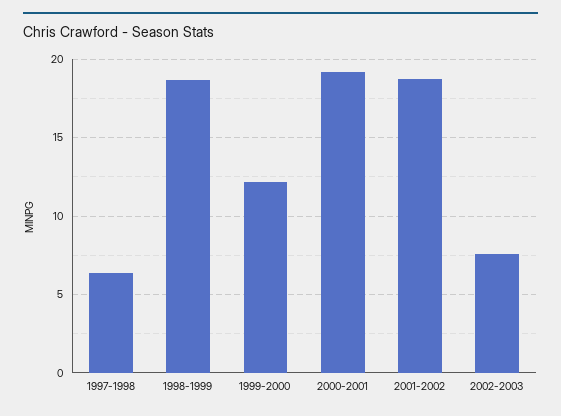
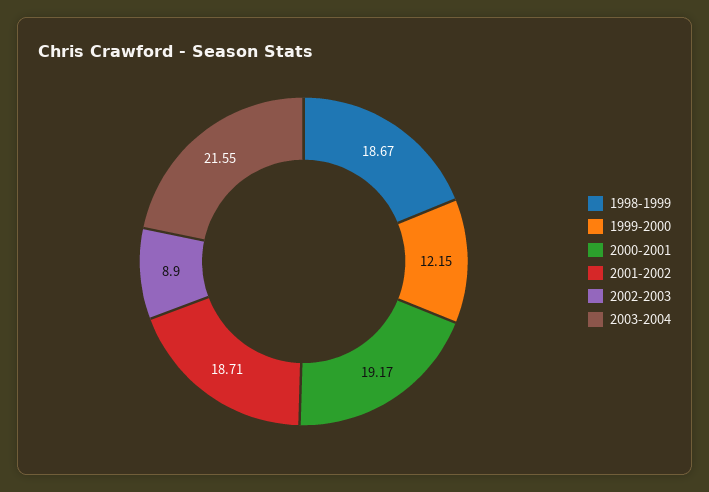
1997-1998: 6.5 -> none
2002-2003: 7.5 -> 8.9
2003-2004: none -> 21.55

